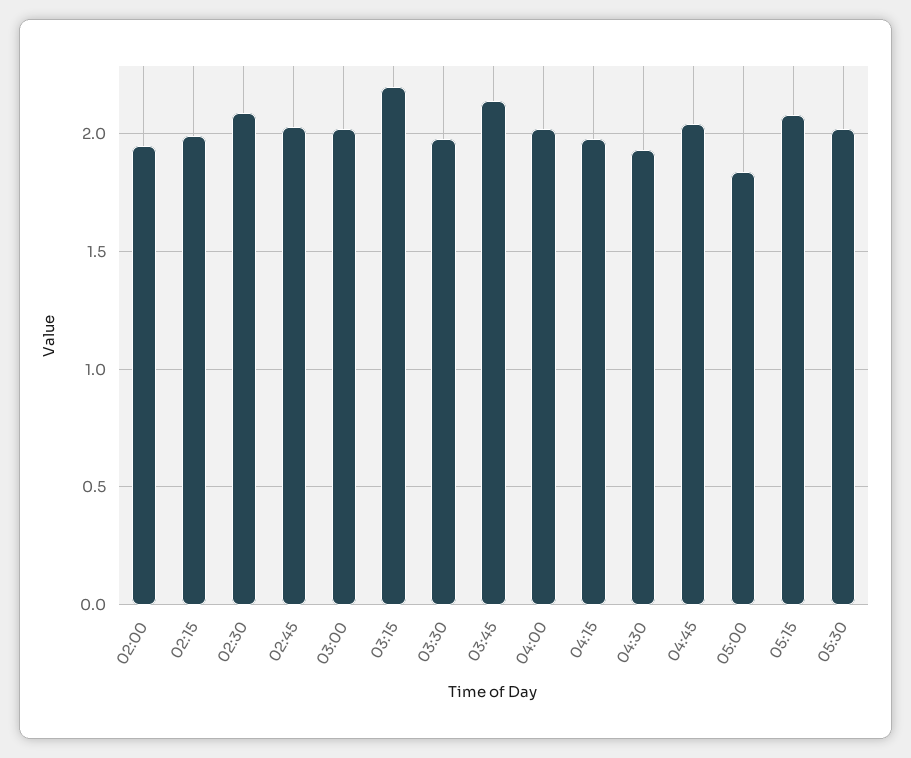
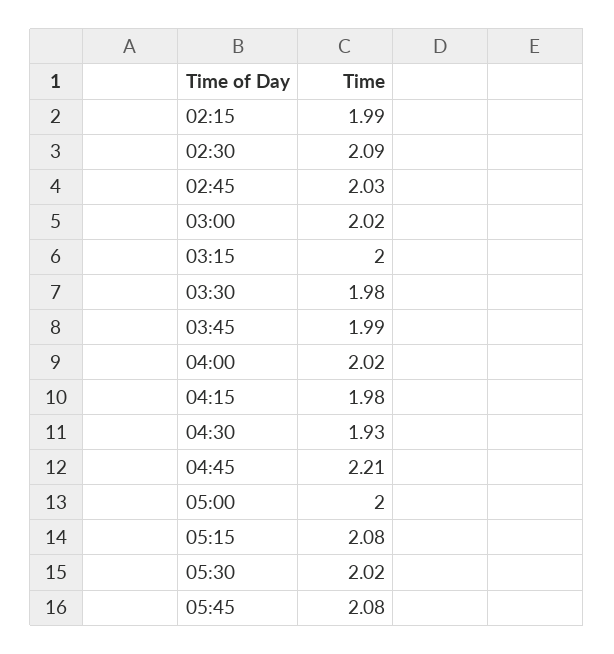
02:00: 1.95 -> none
03:15: 2.2 -> 2
03:45: 2.15 -> 1.99
04:45: 2.05 -> 2.21
05:00: 1.85 -> 2
05:45: none -> 2.08

